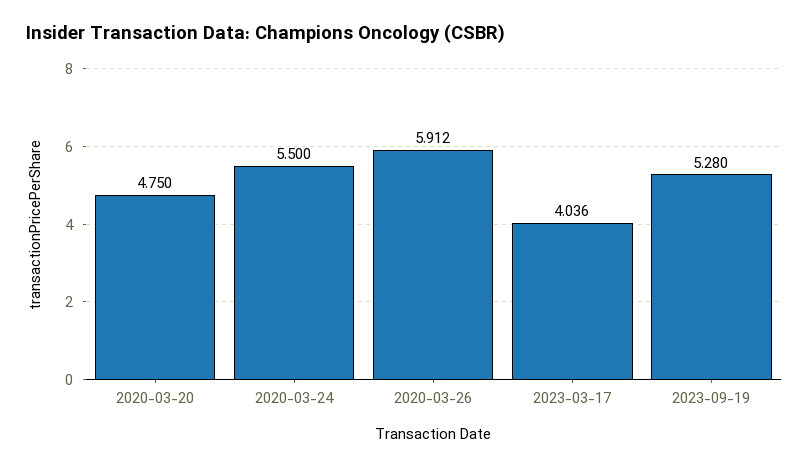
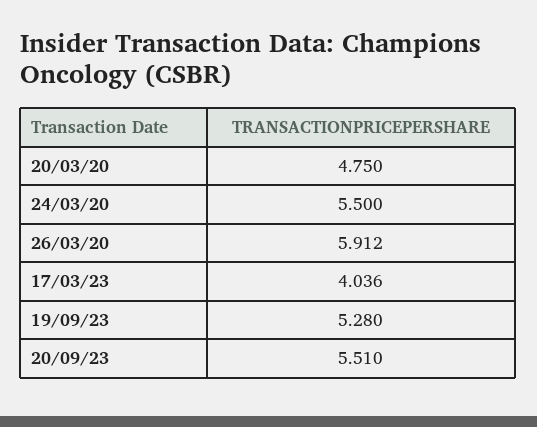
20/09/23: none -> 5.51

